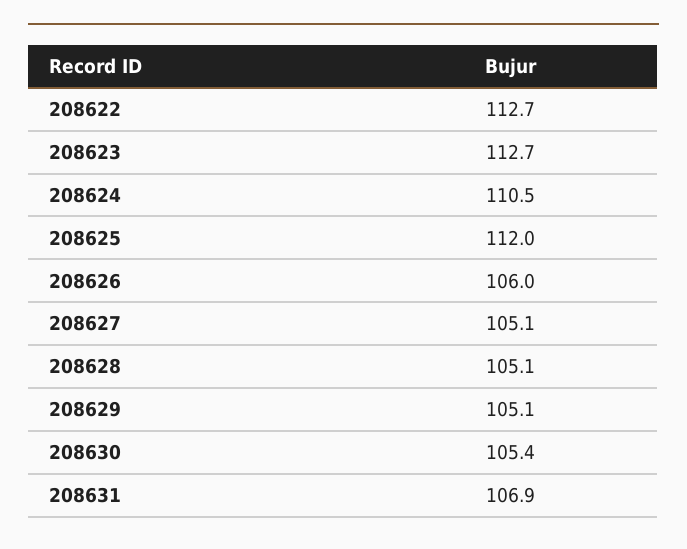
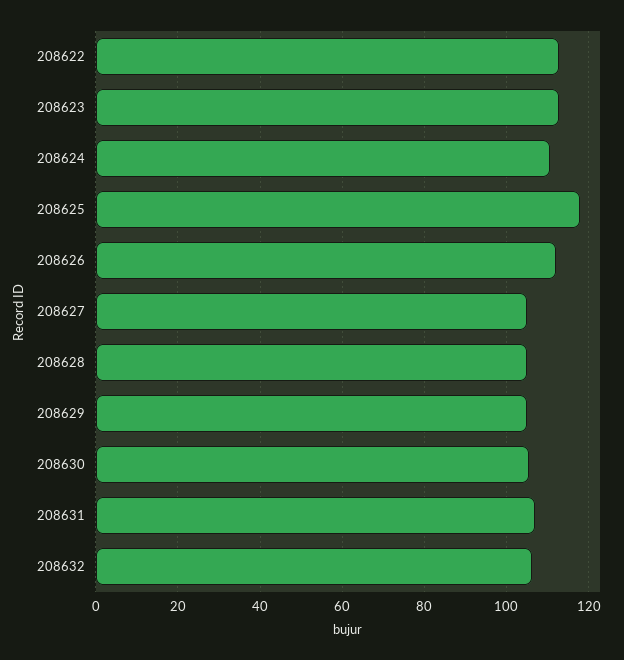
208625: 112 -> 118
208626: 106 -> 112
208632: none -> 106

